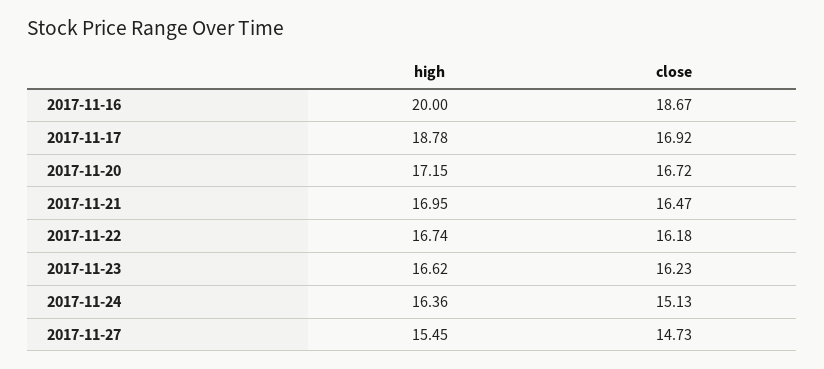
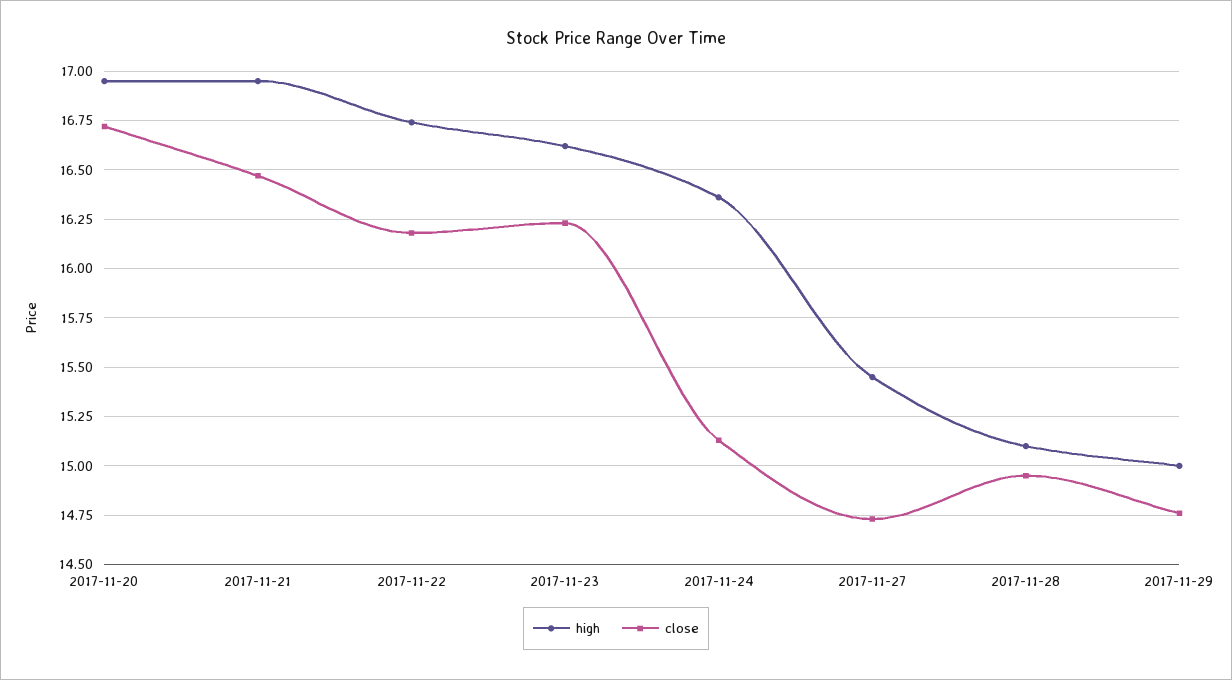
high, 2017-11-16: 20 -> none
close, 2017-11-16: 18.67 -> none
high, 2017-11-17: 18.78 -> none
close, 2017-11-17: 16.92 -> none
high, 2017-11-20: 17.15 -> 16.95
high, 2017-11-28: none -> 15.1
close, 2017-11-28: none -> 14.95
high, 2017-11-29: none -> 15
close, 2017-11-29: none -> 14.75

